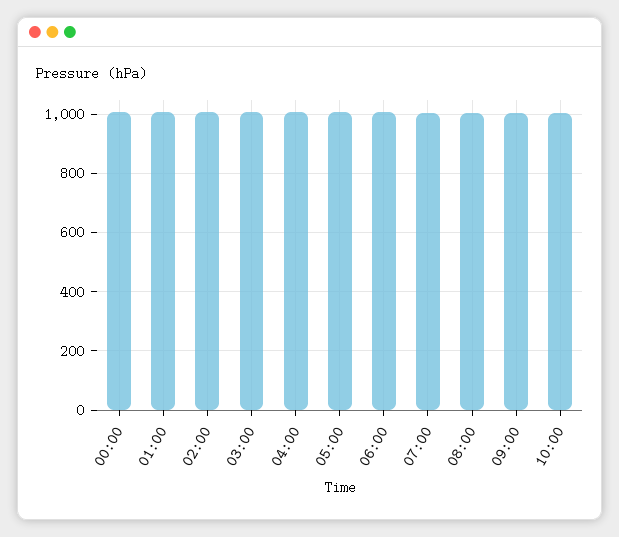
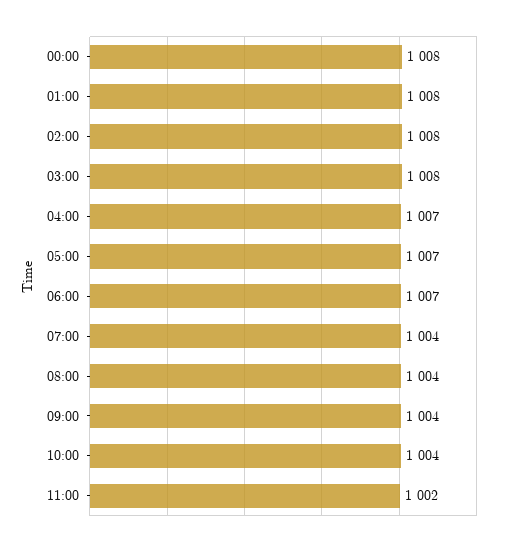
11:00: none -> 1002

